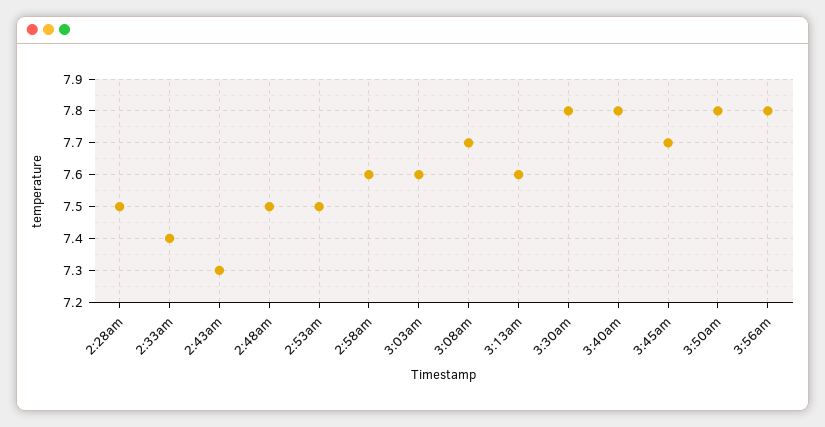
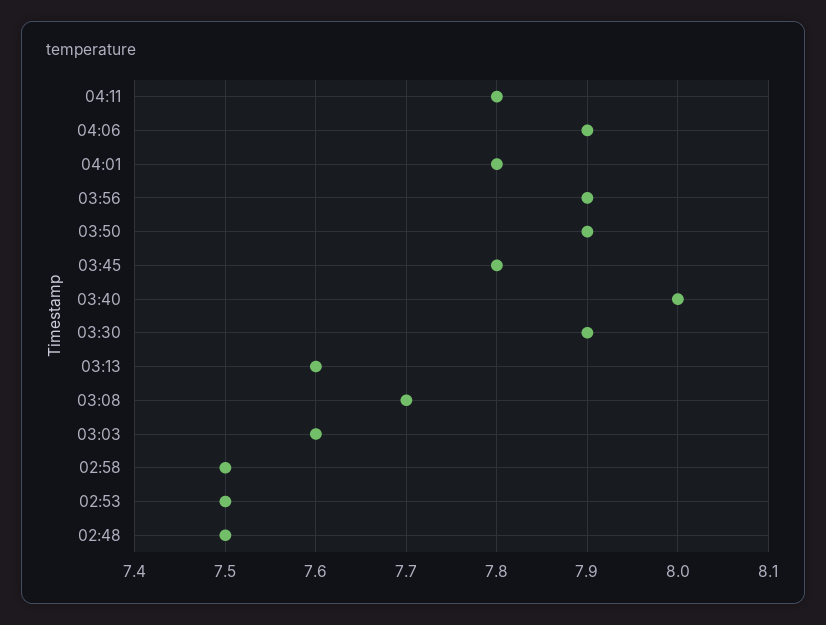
2:28am: 7.5 -> none
2:33am: 7.4 -> none
2:43am: 7.3 -> none
2:58am: 7.6 -> 7.5
3:30am: 7.8 -> 7.9
3:40am: 7.8 -> 8
3:45am: 7.7 -> 7.8
3:50am: 7.8 -> 7.9
3:56am: 7.8 -> 7.9
04:11: none -> 7.8
04:06: none -> 7.9
04:01: none -> 7.8

